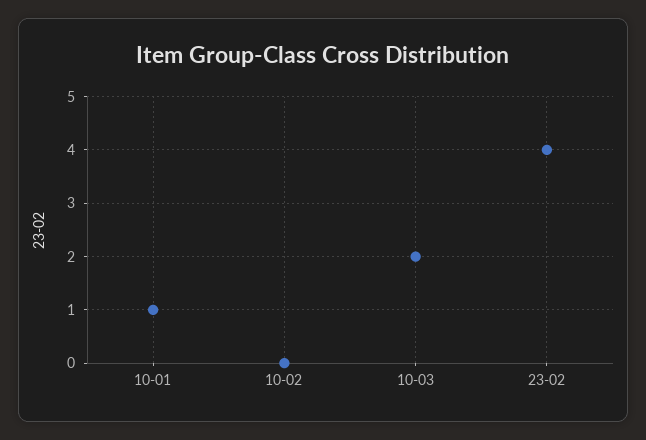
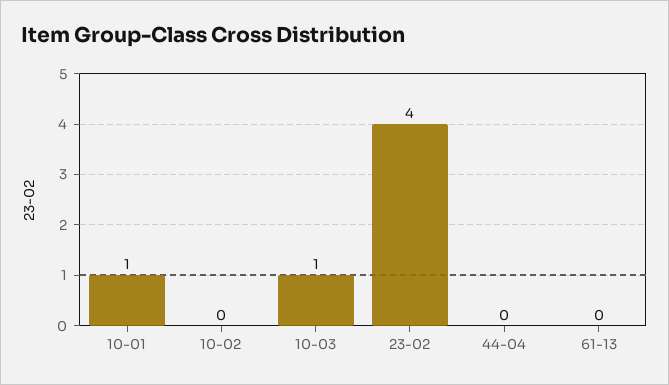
10-03: 2 -> 1
44-04: none -> 0
61-13: none -> 0

